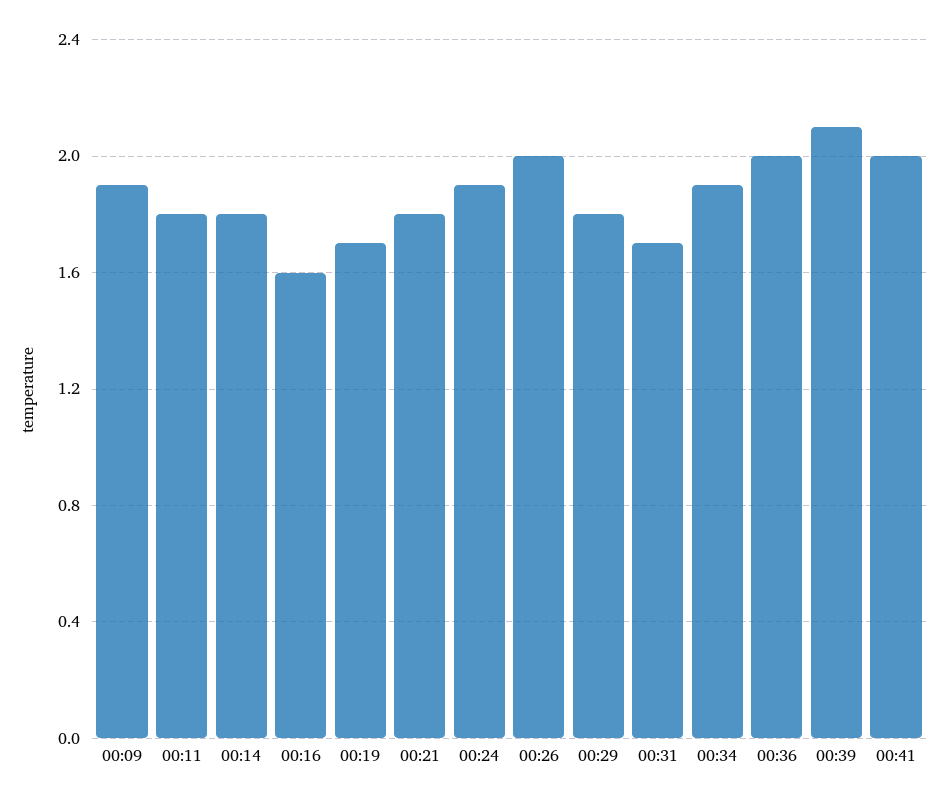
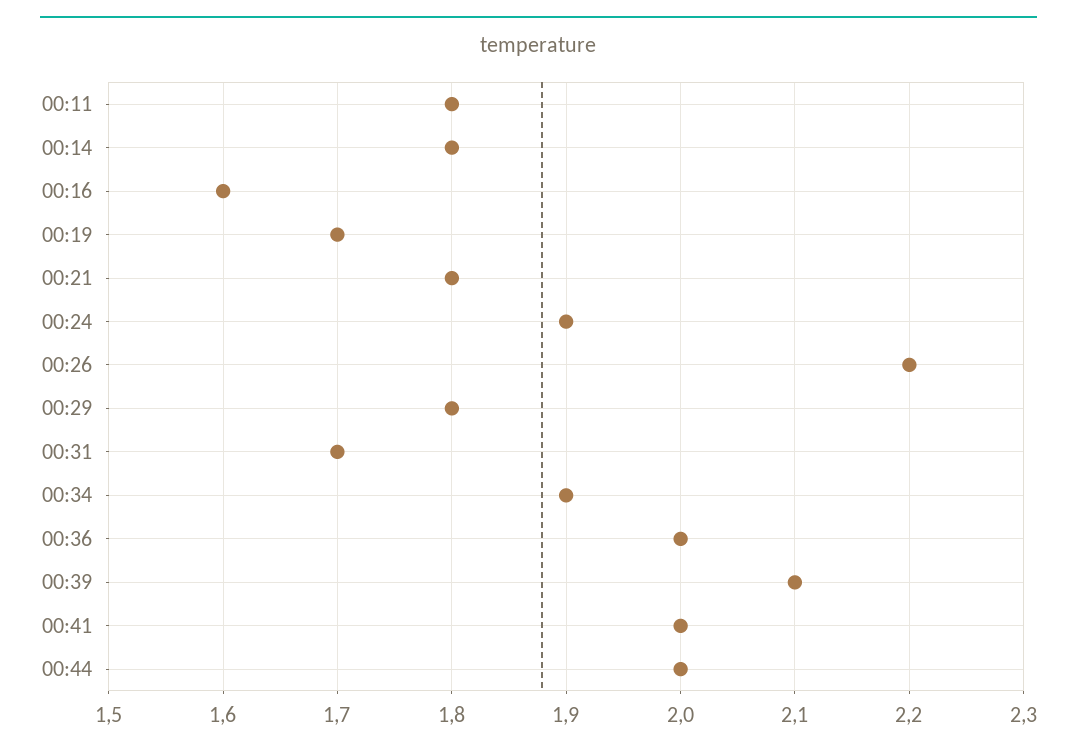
00:09: 1.9 -> none
00:26: 2 -> 2.2
00:44: none -> 2

